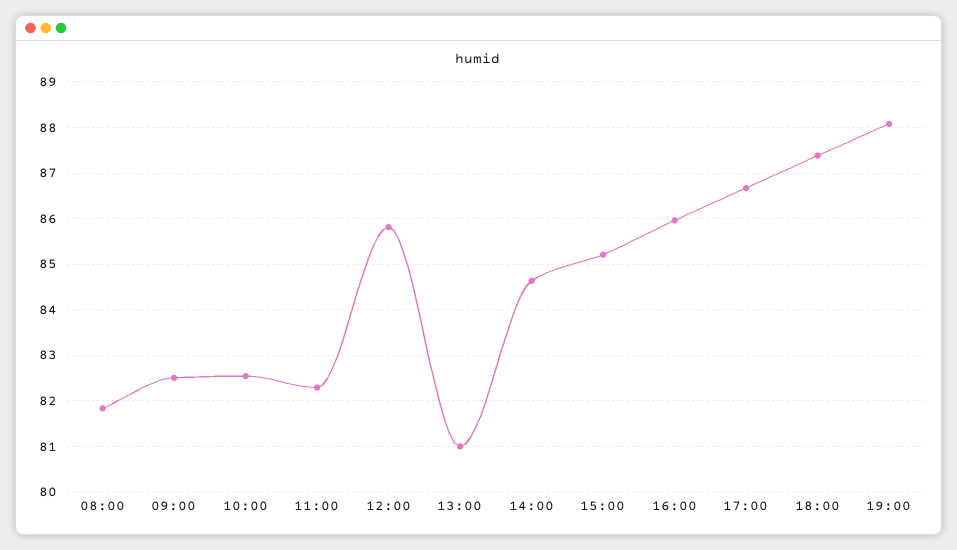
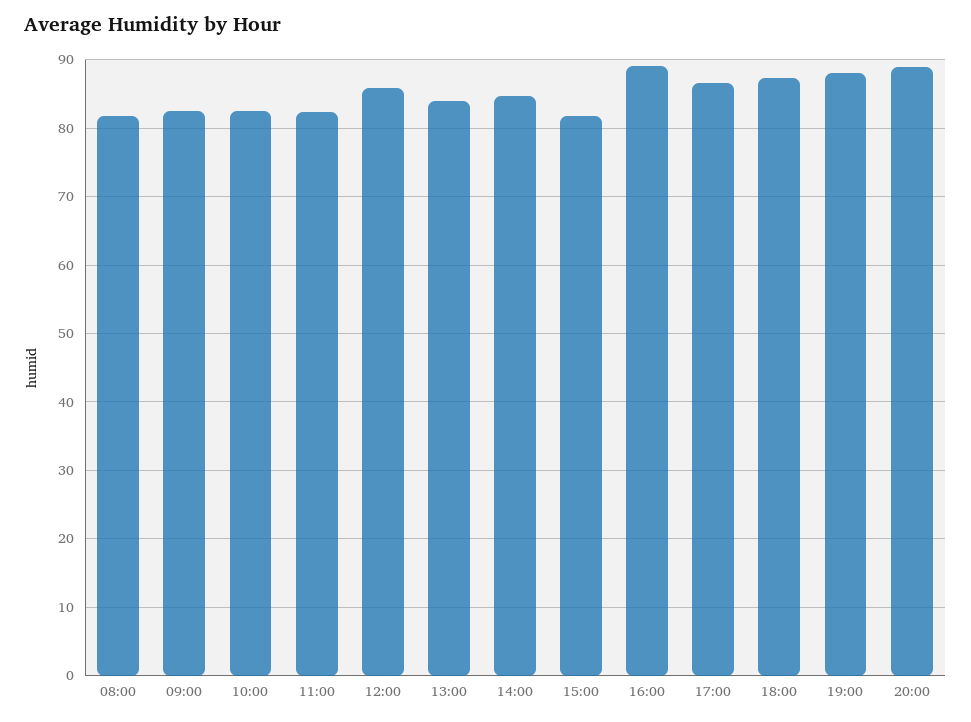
13:00: 81 -> 84
15:00: 85.2 -> 82
16:00: 86 -> 89
20:00: none -> 89

